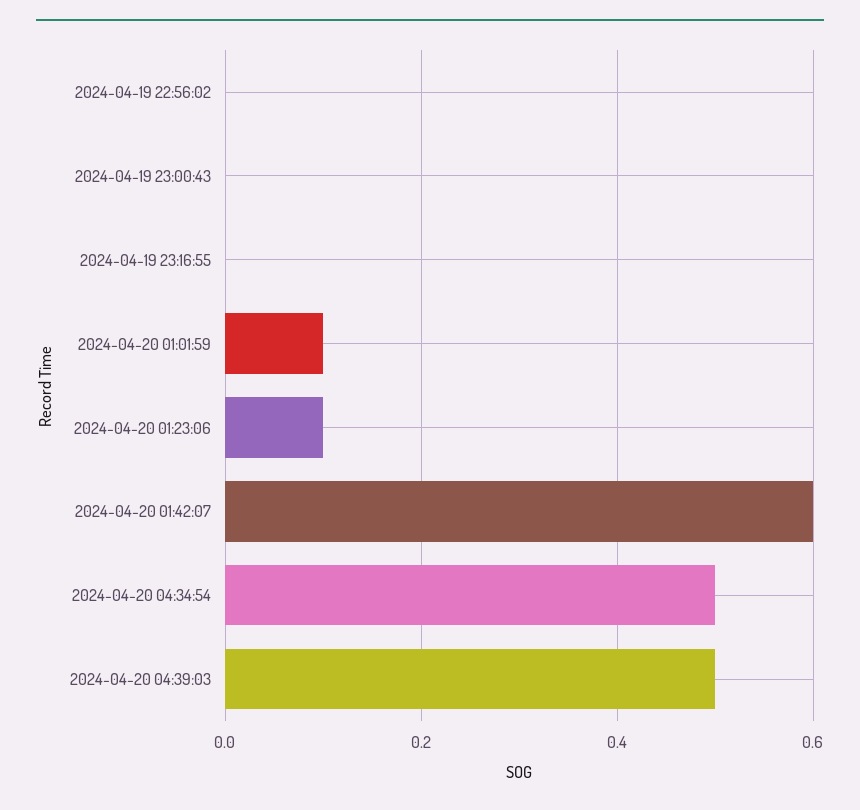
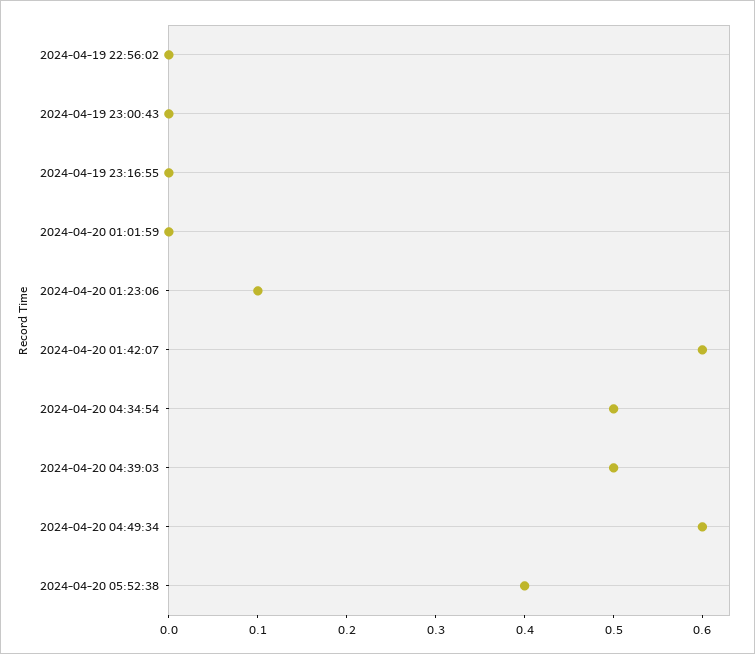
2024-04-20 01:01:59: 0.1 -> 0
2024-04-20 04:49:34: none -> 0.6
2024-04-20 05:52:38: none -> 0.4

